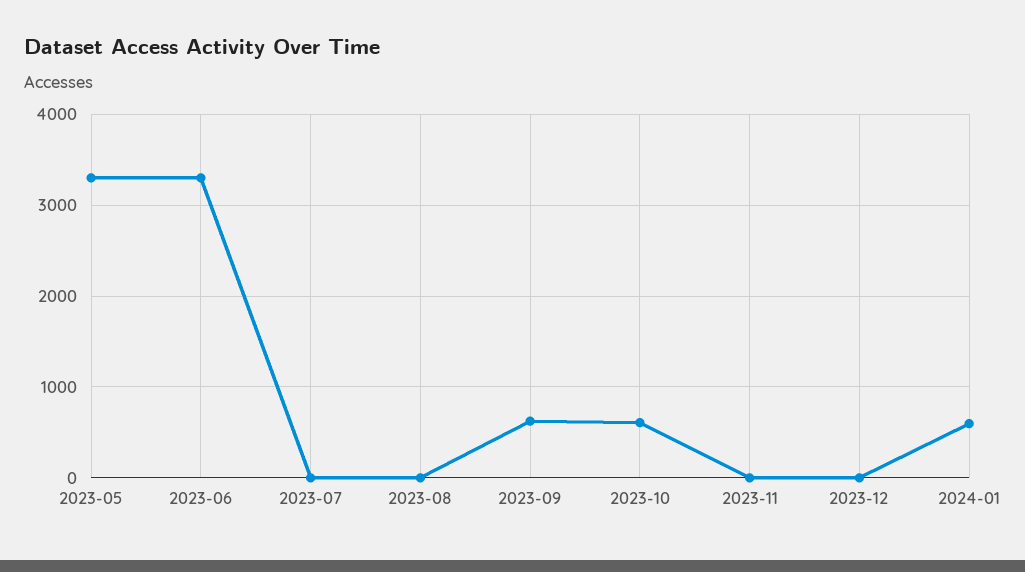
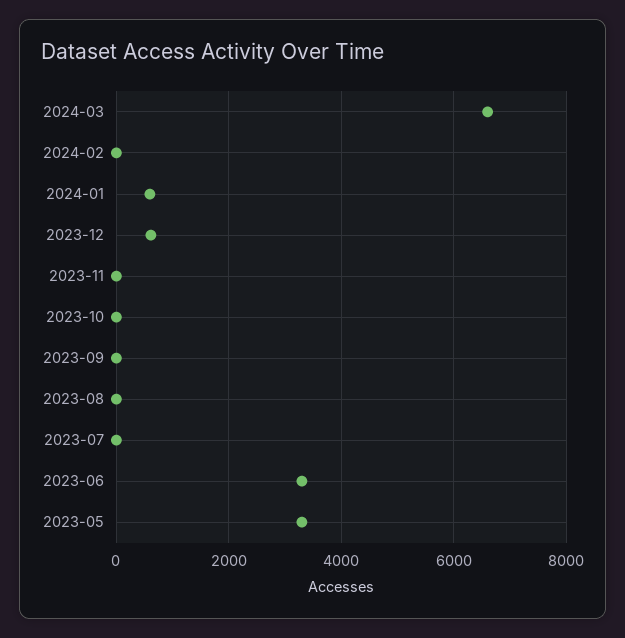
2023-09: 600 -> 0
2023-10: 600 -> 0
2023-12: 0 -> 600
2024-03: none -> 6600
2024-02: none -> 0

